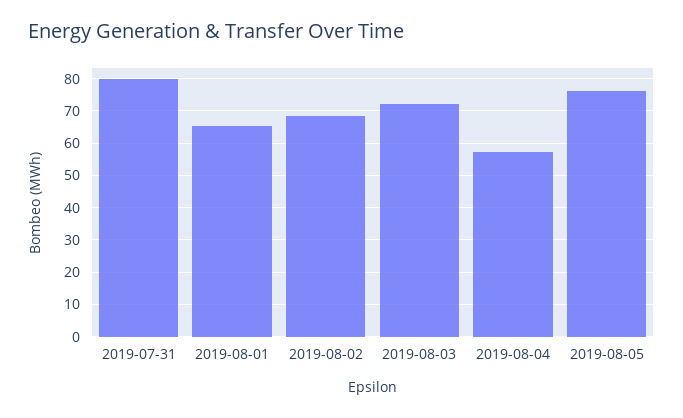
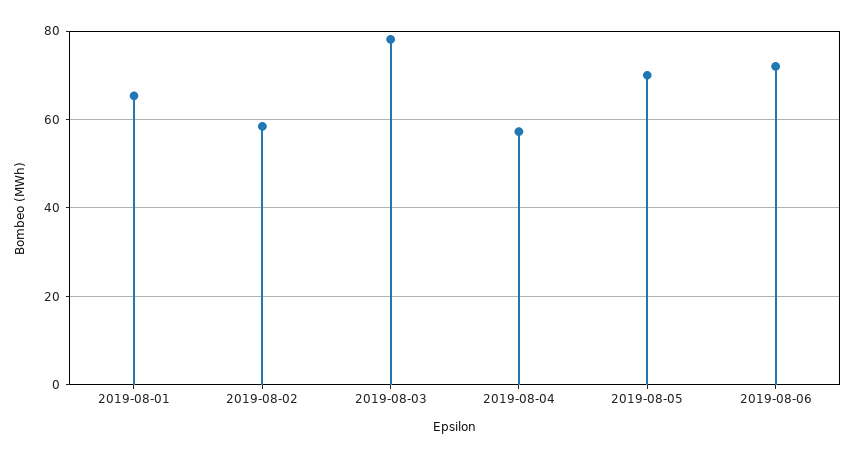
2019-07-31: 80 -> none
2019-08-02: 68 -> 58
2019-08-03: 72 -> 78
2019-08-05: 76 -> 70
2019-08-06: none -> 72

